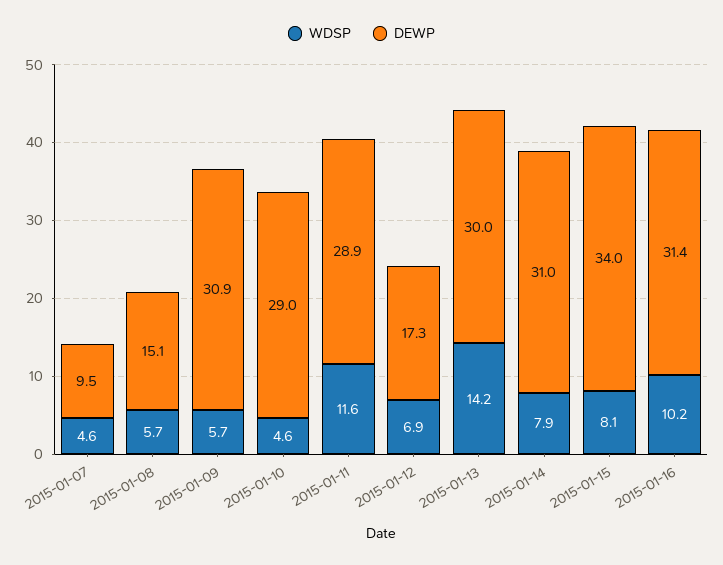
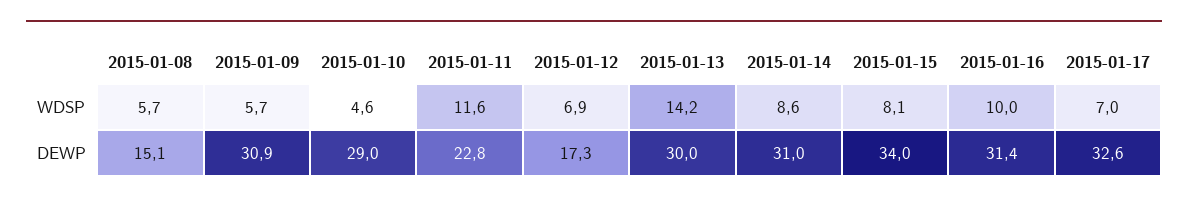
WDSP, 2015-01-07: 4.6 -> none
DEWP, 2015-01-07: 9.5 -> none
DEWP, 2015-01-11: 28.9 -> 22.8
WDSP, 2015-01-14: 7.9 -> 8.6
WDSP, 2015-01-16: 10.2 -> 10
WDSP, 2015-01-17: none -> 7
DEWP, 2015-01-17: none -> 32.6

